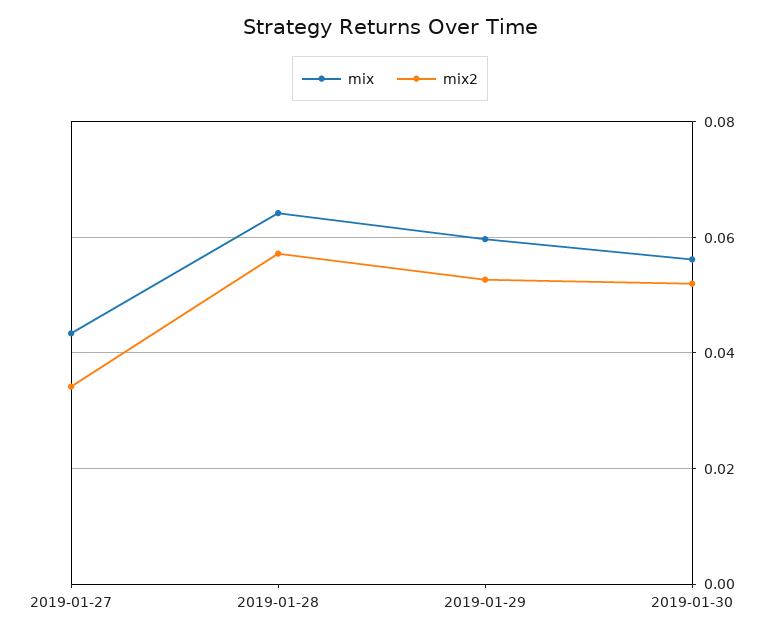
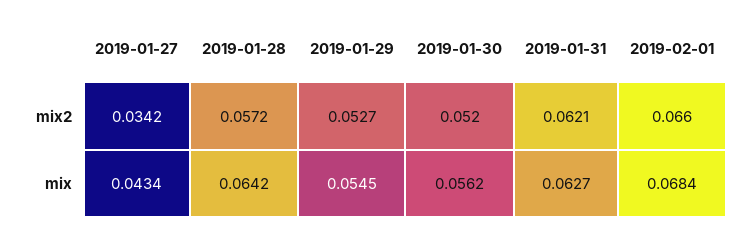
mix, 2019-01-29: 0.06 -> 0.0545
mix2, 2019-01-31: none -> 0.0621
mix2, 2019-02-01: none -> 0.066
mix, 2019-01-31: none -> 0.0627
mix, 2019-02-01: none -> 0.0684

